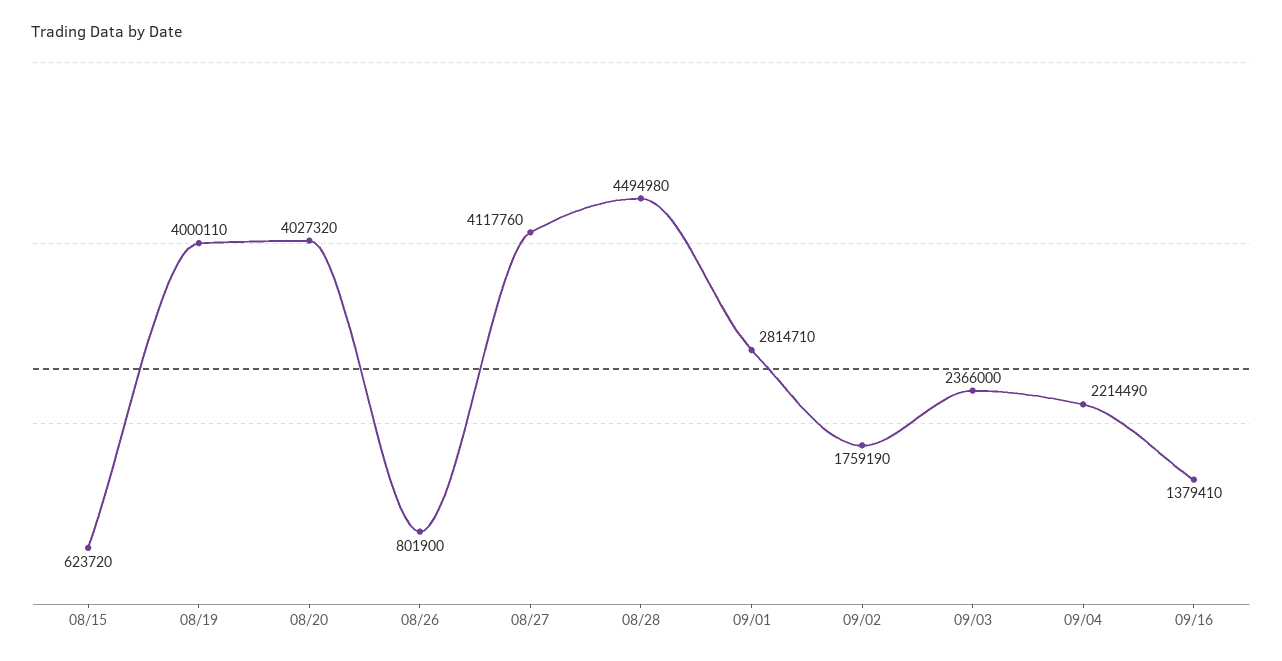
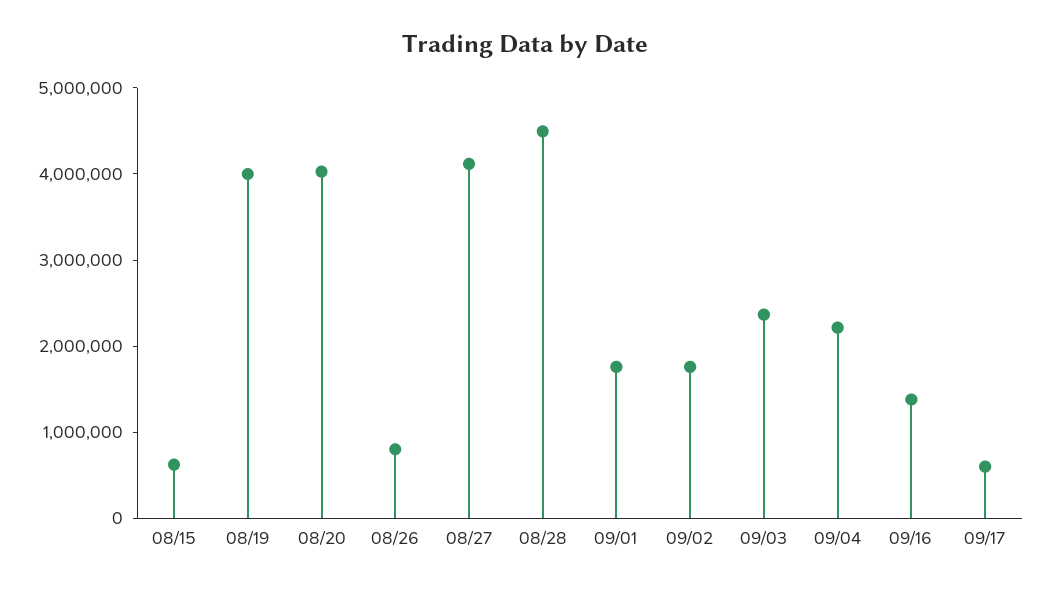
09/01: 2814710 -> 1800000
09/17: none -> 600000

